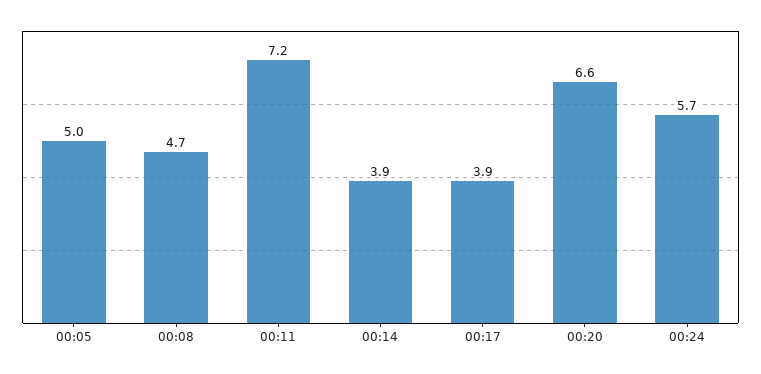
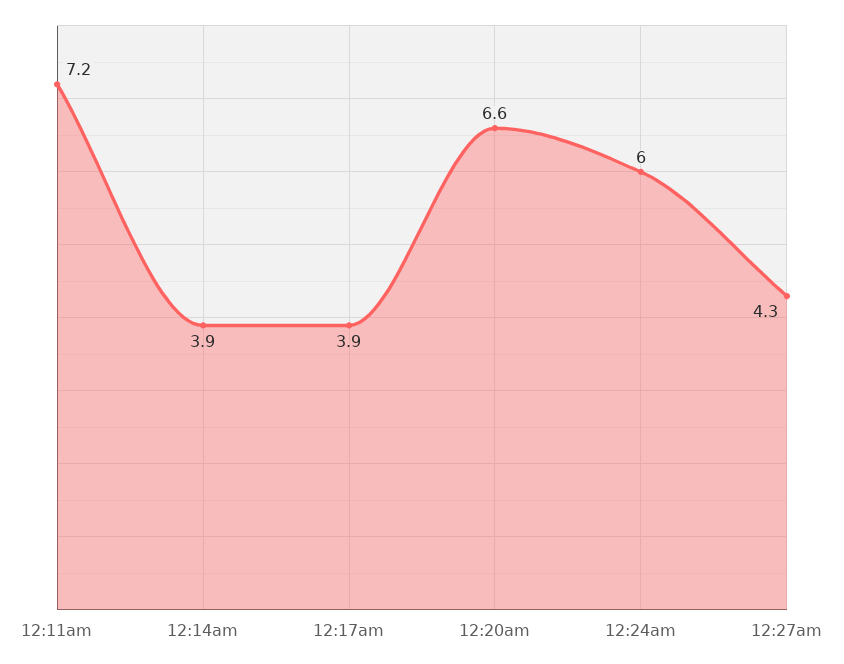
00:05: 5 -> none
00:08: 4.7 -> none
00:24: 5.7 -> 6
12:27am: none -> 4.3

